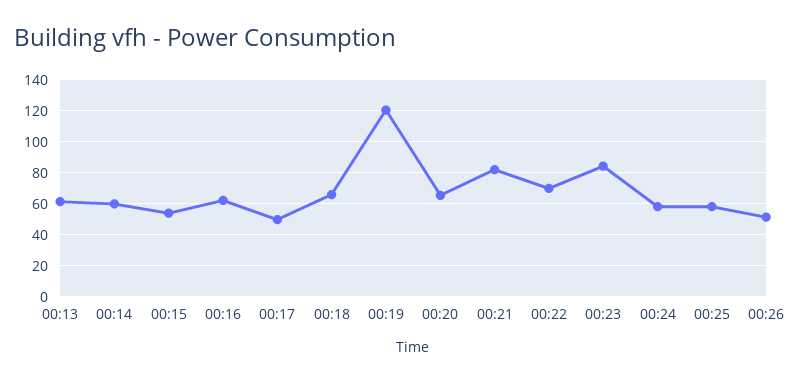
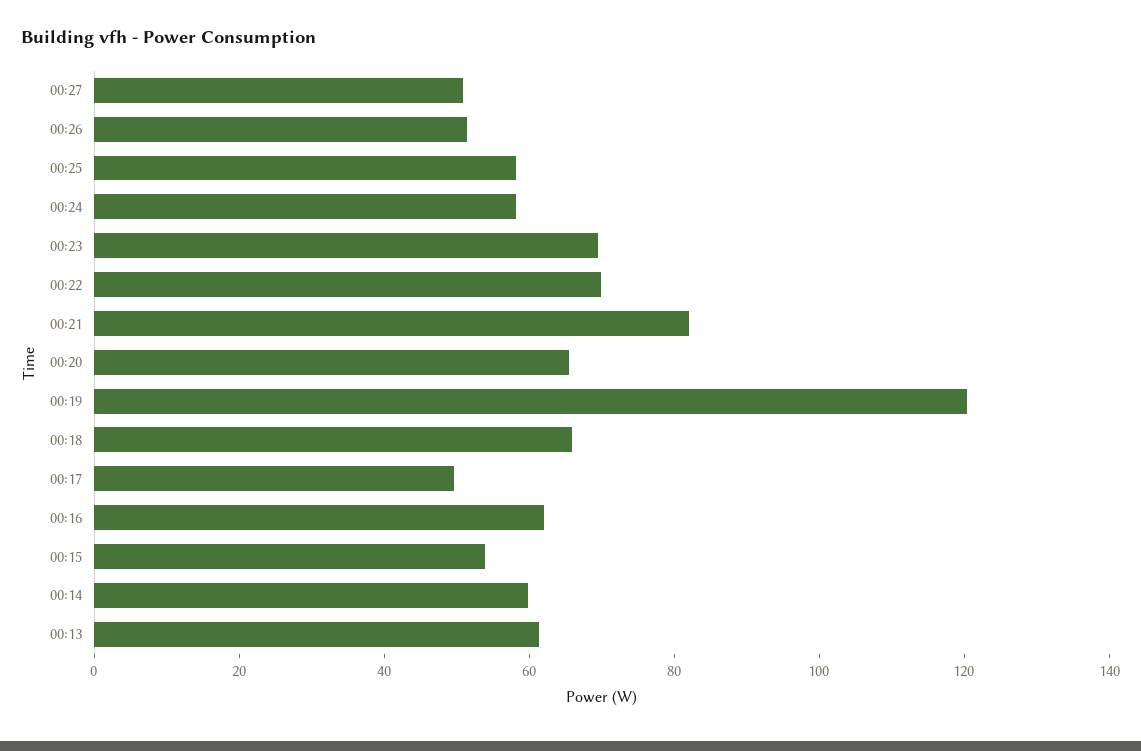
00:23: 85 -> 70
00:27: none -> 50

